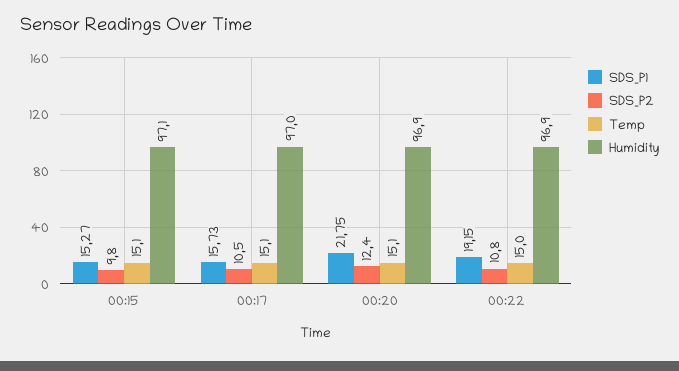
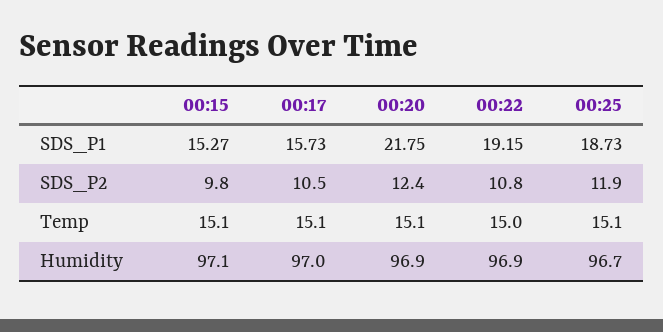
SDS_P1, 00:25: none -> 18.73
SDS_P2, 00:25: none -> 11.9
Temp, 00:25: none -> 15.1
Humidity, 00:25: none -> 96.7

